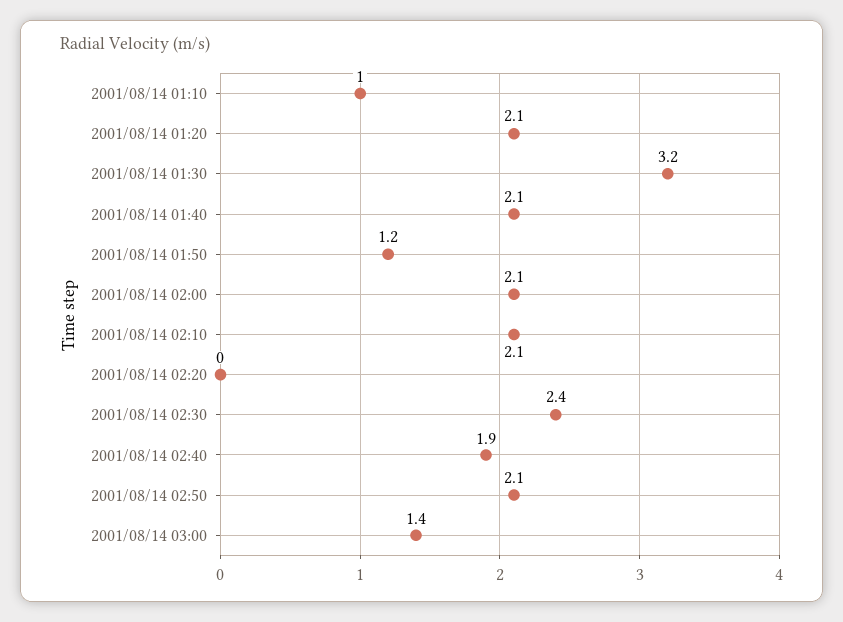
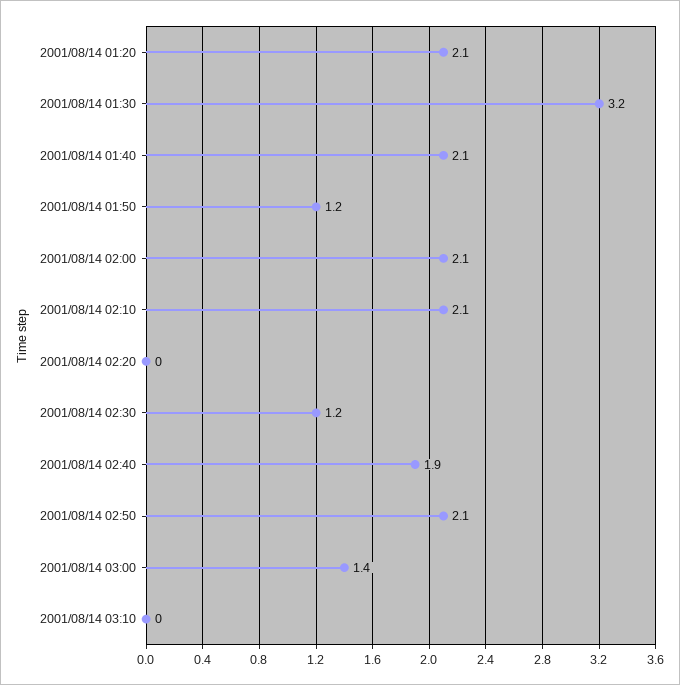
2001/08/14 01:10: 1 -> none
2001/08/14 02:30: 2.4 -> 1.2
2001/08/14 03:10: none -> 0

